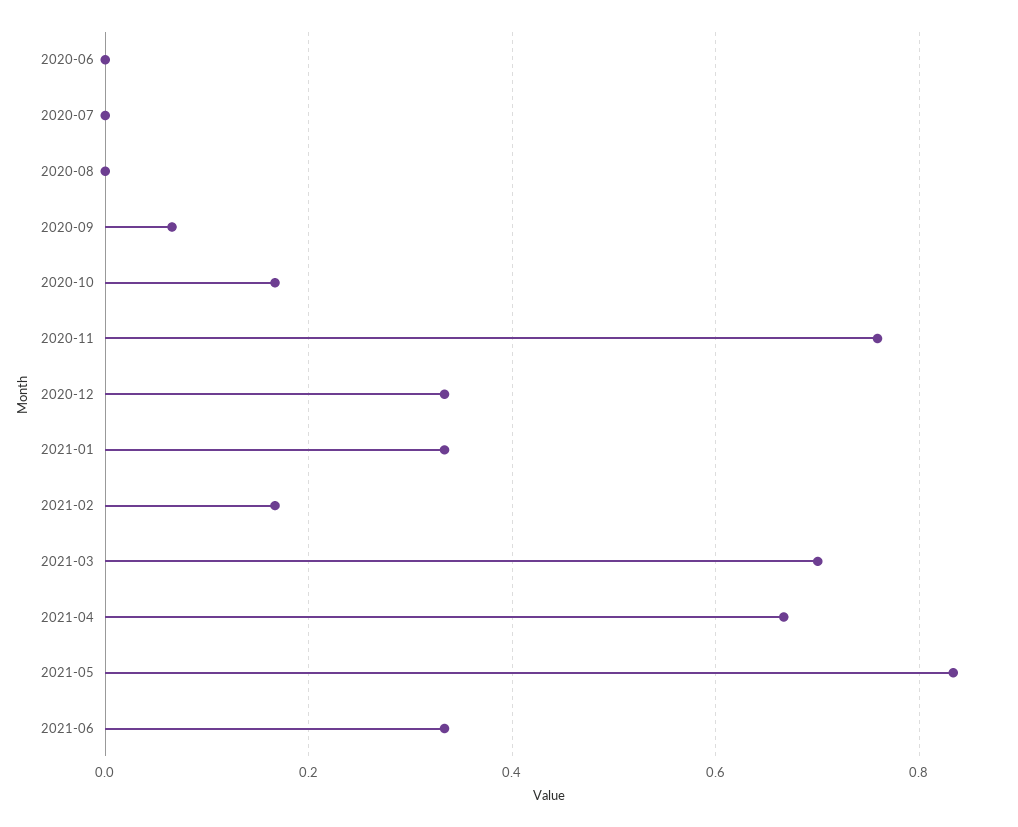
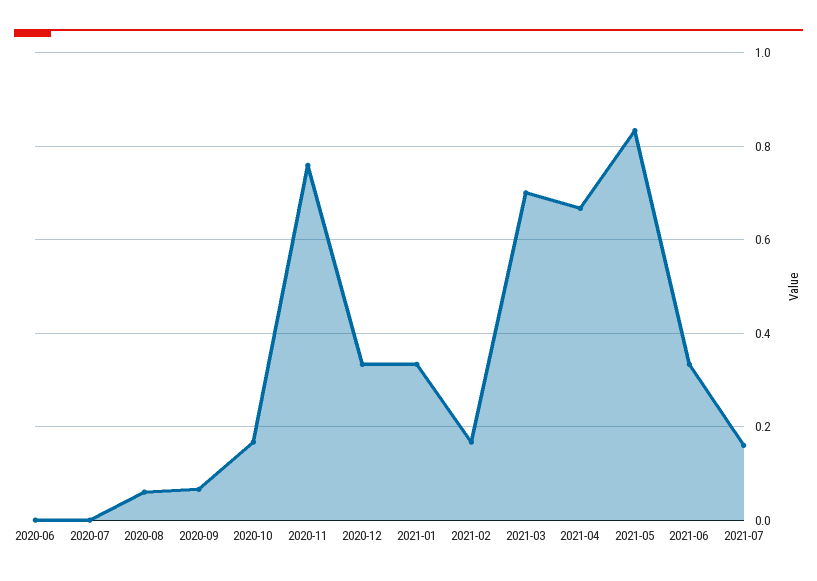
2020-08: 0 -> 0.06
2021-07: none -> 0.16

